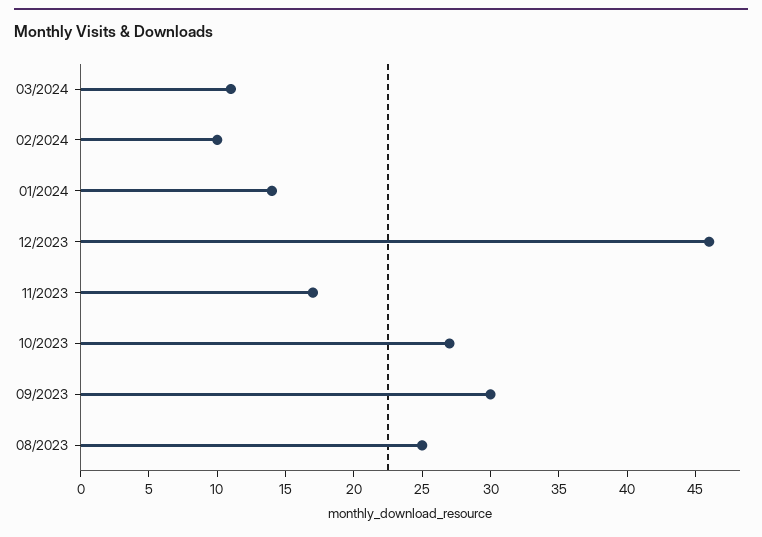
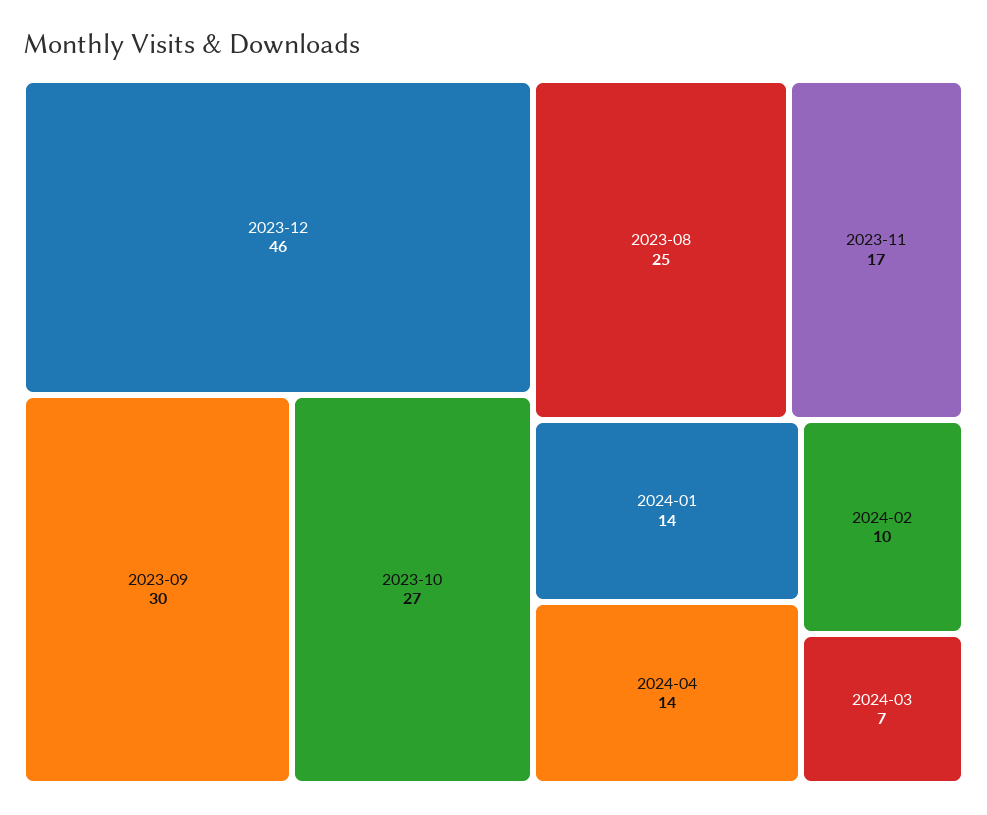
03/2024: 11 -> 7
2024-04: none -> 14

